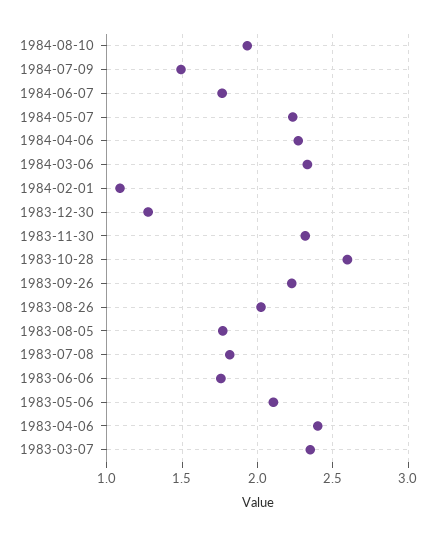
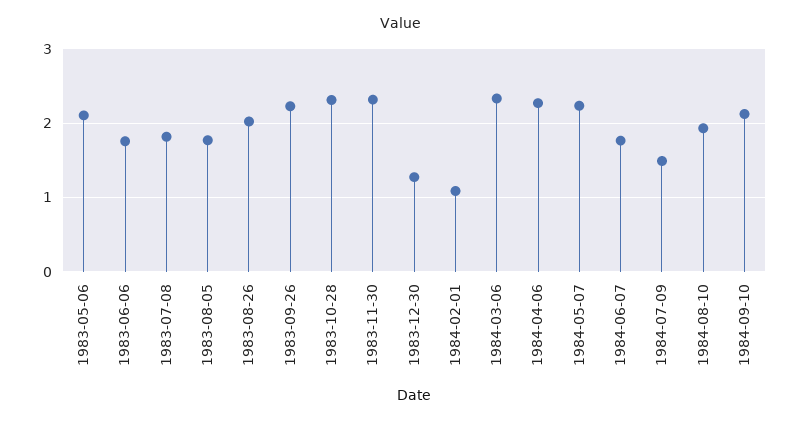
1983-10-28: 2.6 -> 2.3
1983-04-06: 2.4 -> none
1983-03-07: 2.35 -> none
1984-09-10: none -> 2.1

